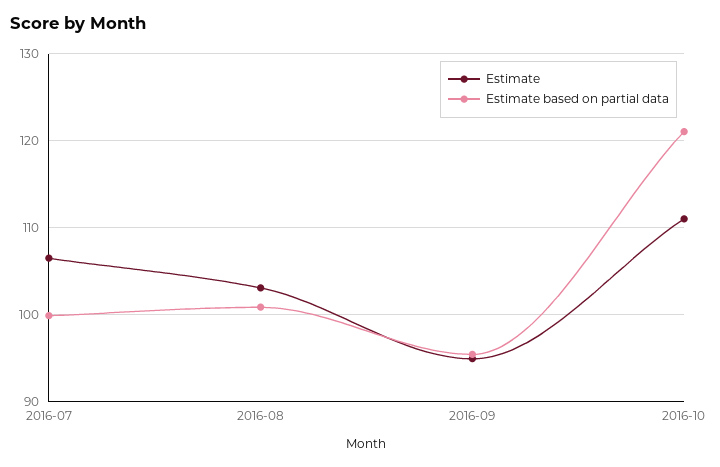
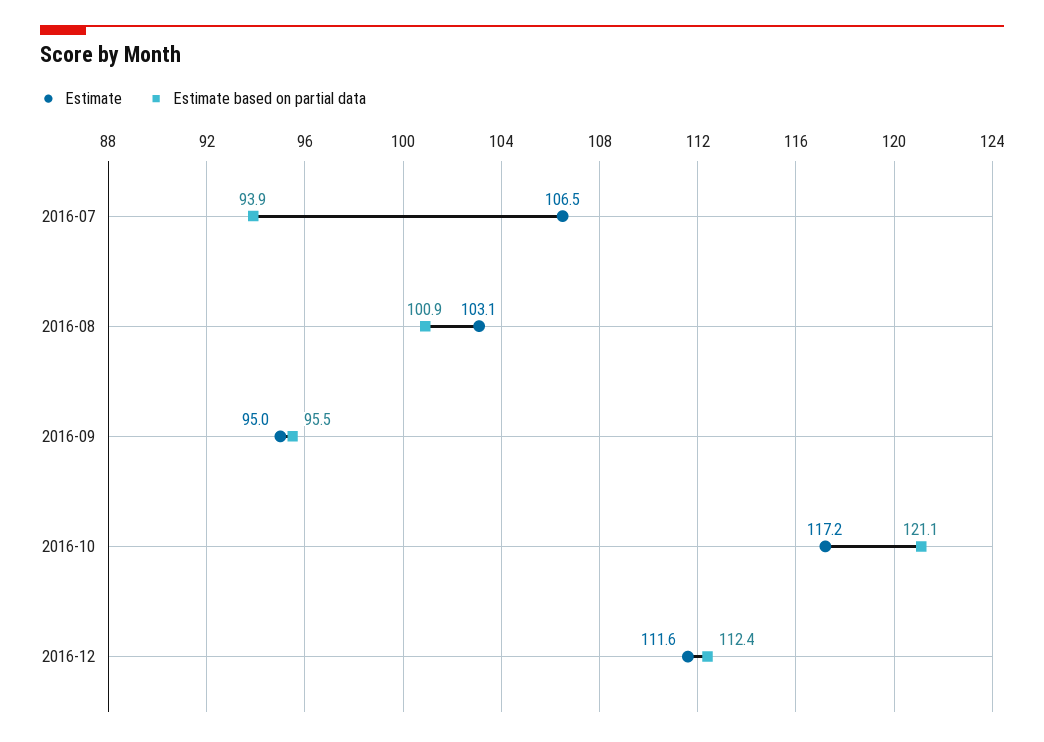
Estimate based on partial data, 2016-07: 100 -> 93.9
Estimate, 2016-10: 111 -> 117.2
Estimate, 2016-12: none -> 111.6
Estimate based on partial data, 2016-12: none -> 112.4

